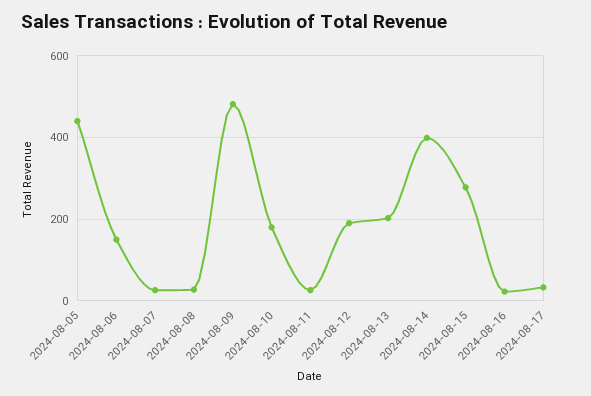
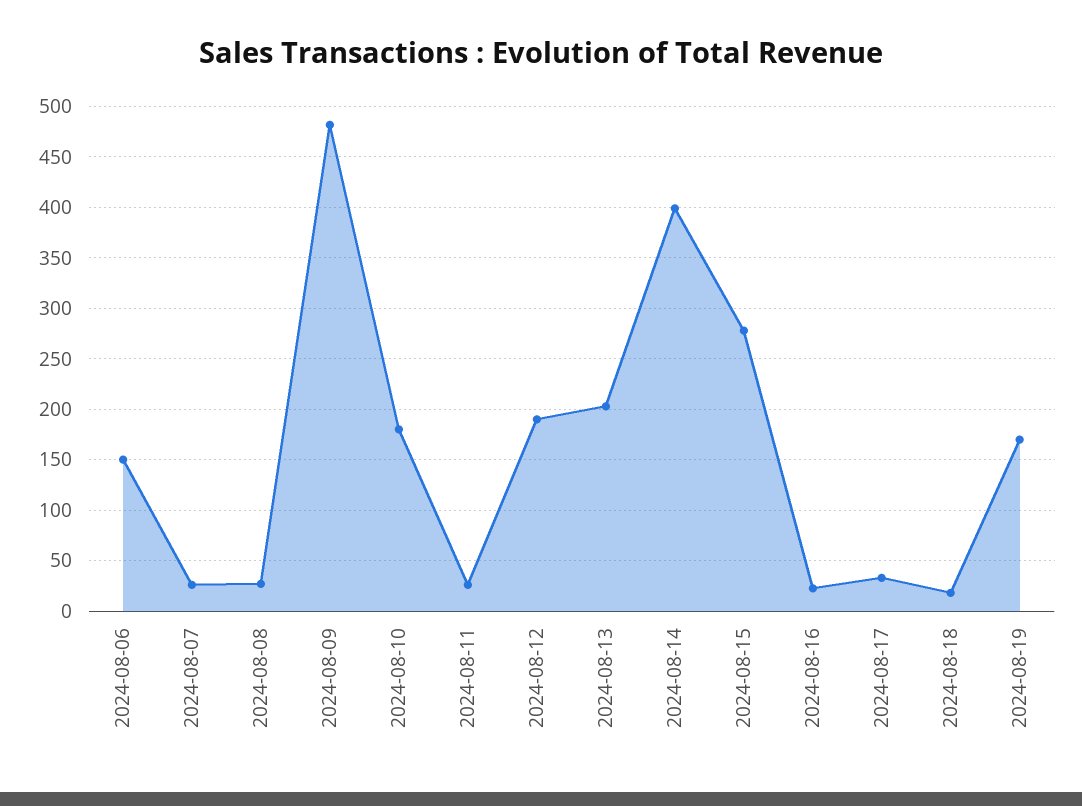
2024-08-05: 440 -> none
2024-08-18: none -> 20
2024-08-19: none -> 170

